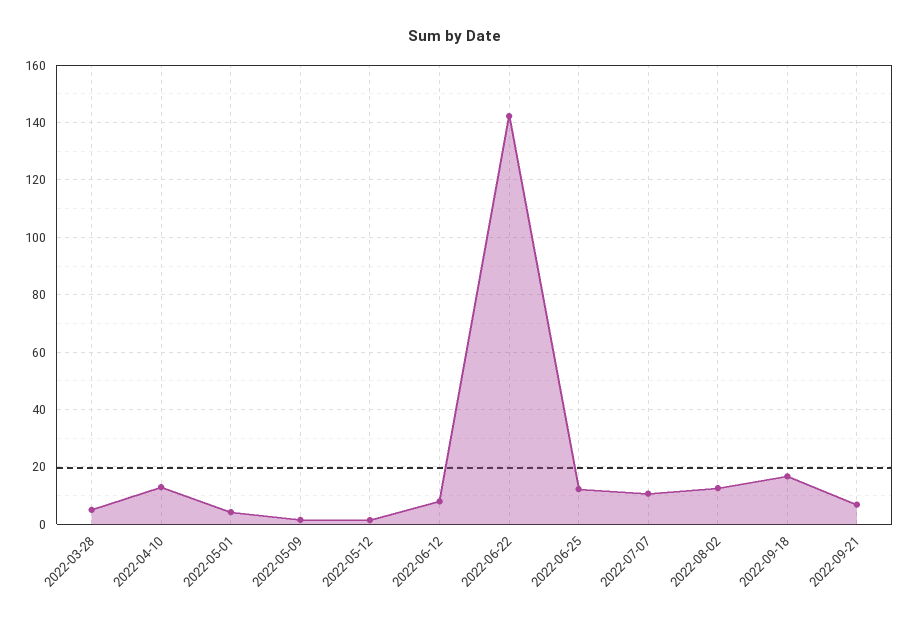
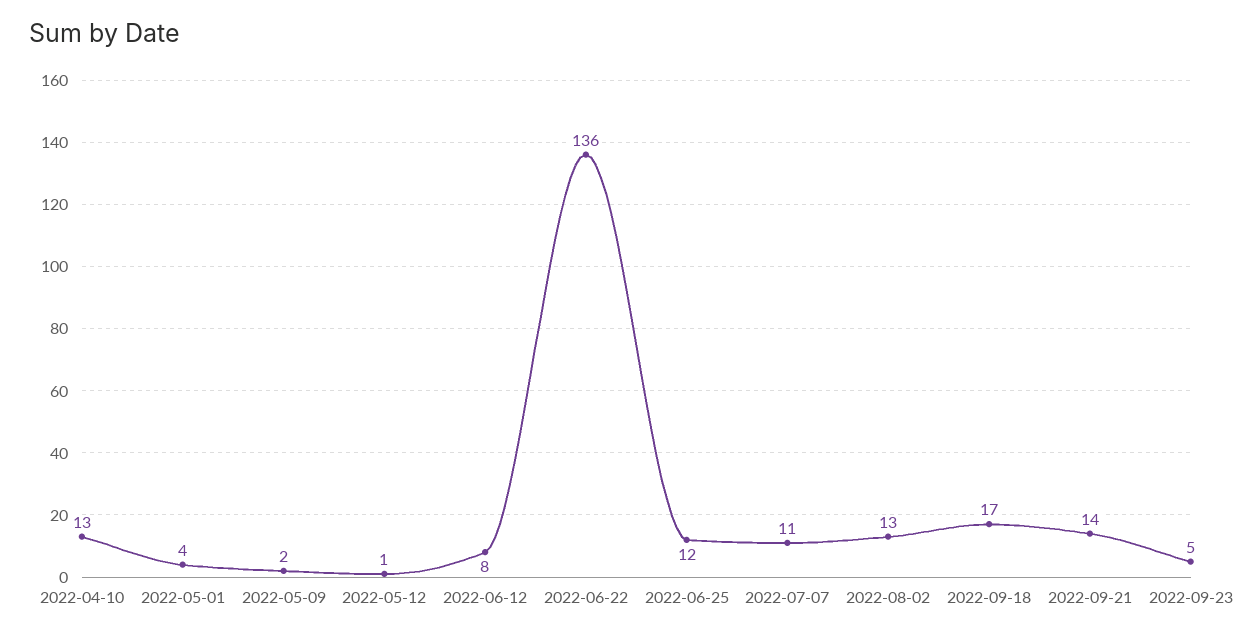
2022-03-28: 5 -> none
2022-06-22: 142.5 -> 136
2022-09-21: 7.5 -> 14
2022-09-23: none -> 5

